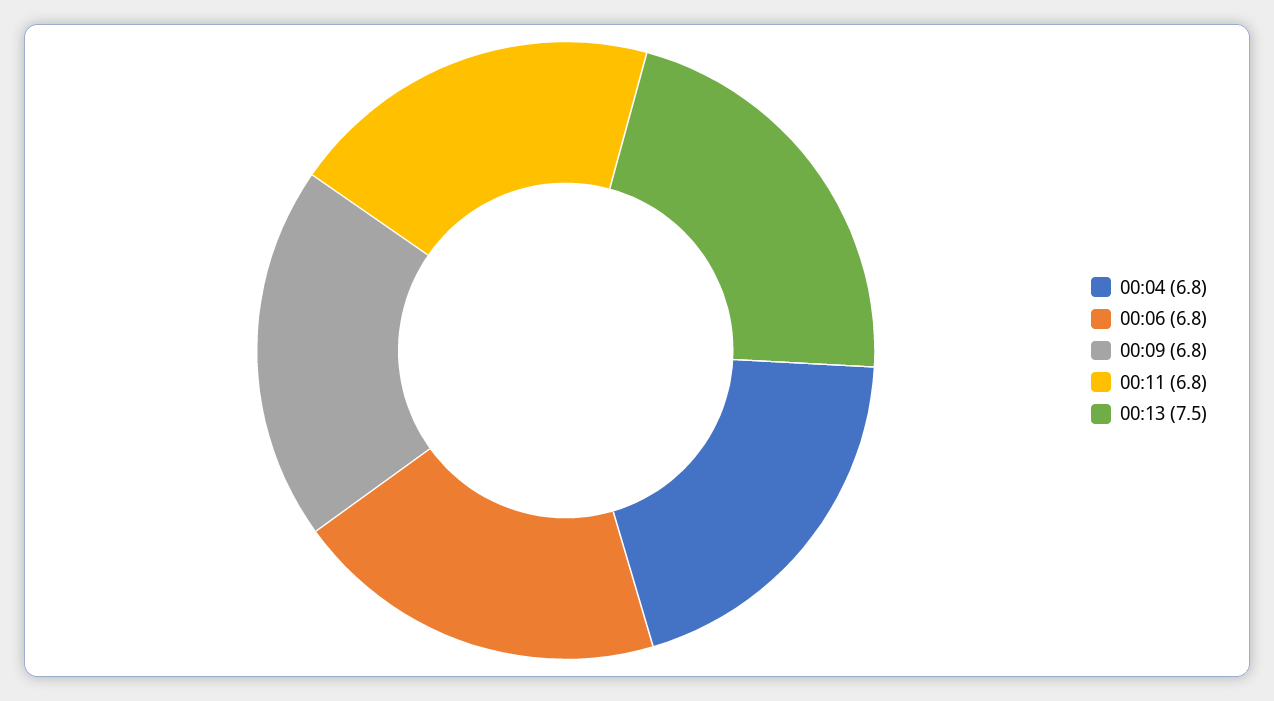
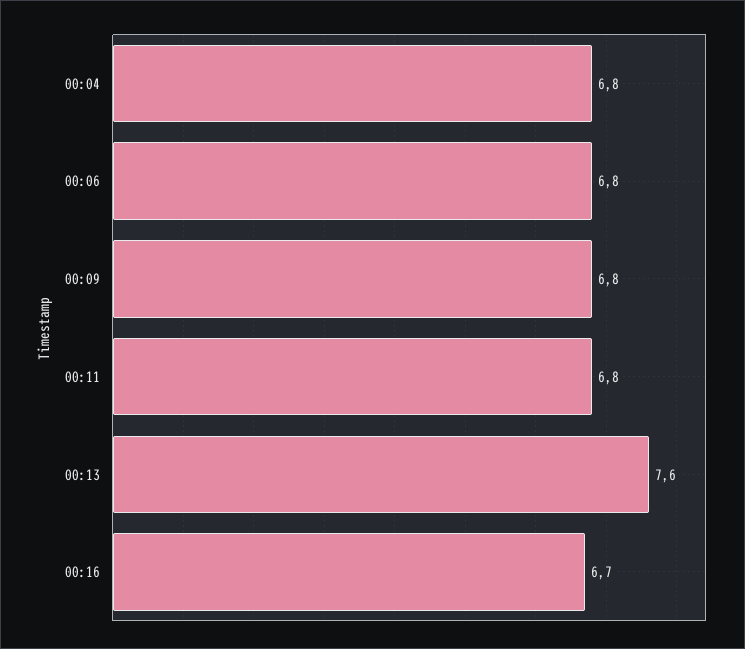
00:13: 7.5 -> 7.6
00:16: none -> 6.7

